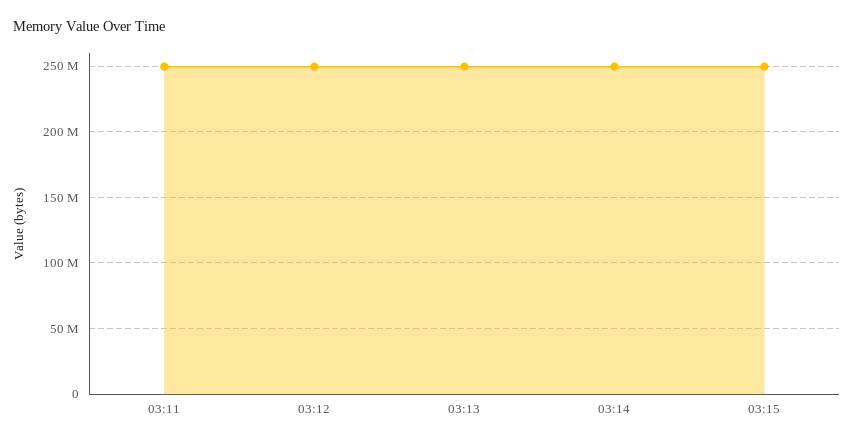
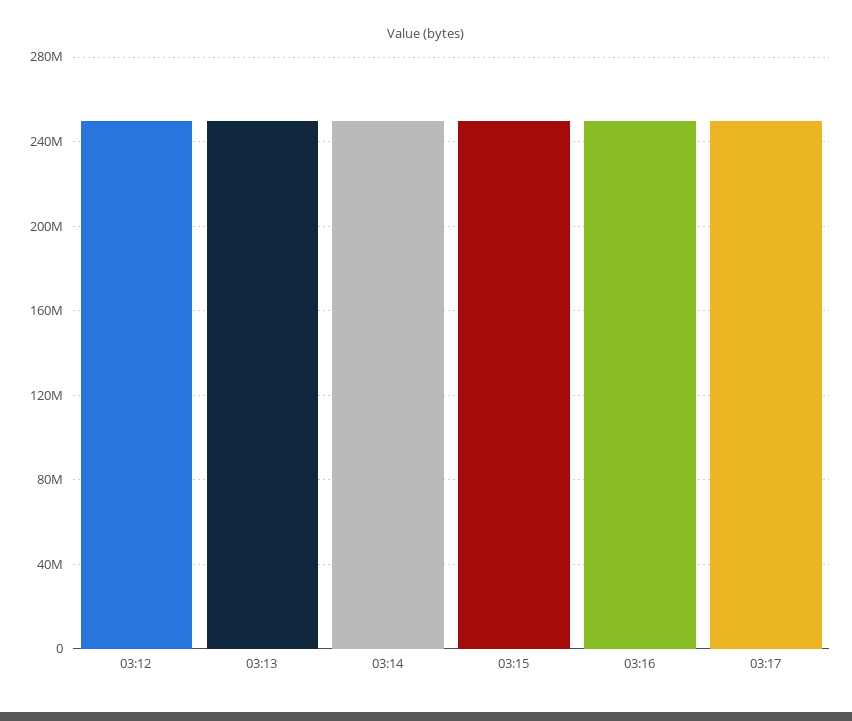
03:11: 250000000 -> none
03:16: none -> 250000000
03:17: none -> 250000000

